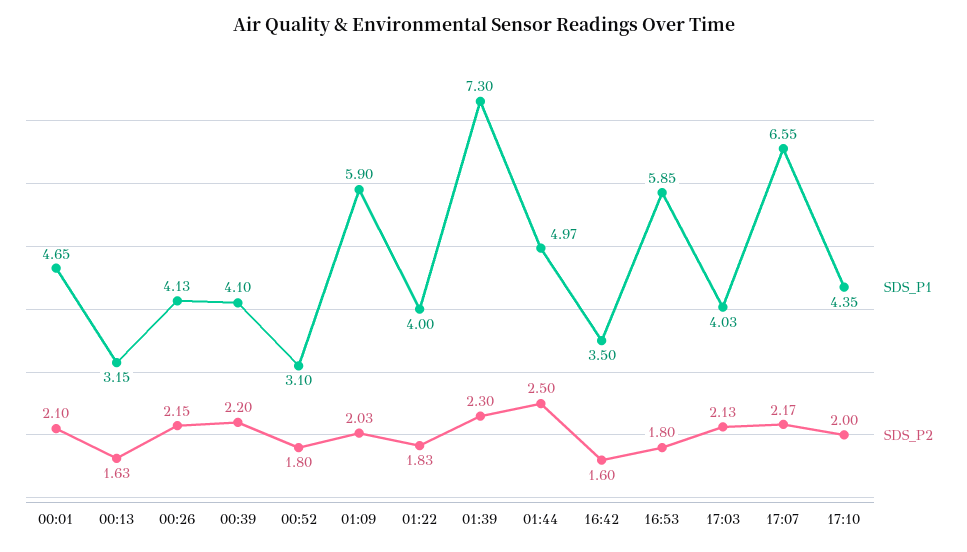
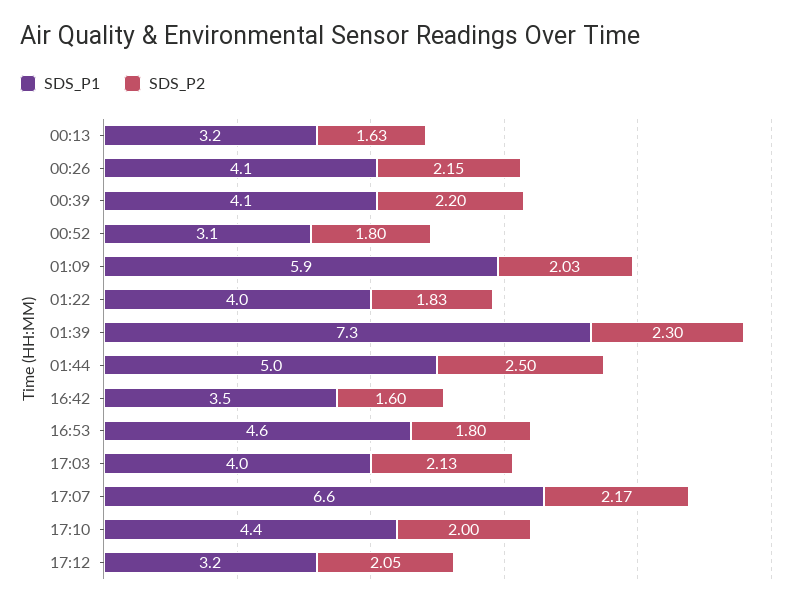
SDS_P1, 00:01: 4.65 -> none
SDS_P2, 00:01: 2.1 -> none
SDS_P1, 16:53: 5.85 -> 4.6
SDS_P1, 17:12: none -> 3.2
SDS_P2, 17:12: none -> 2.05

